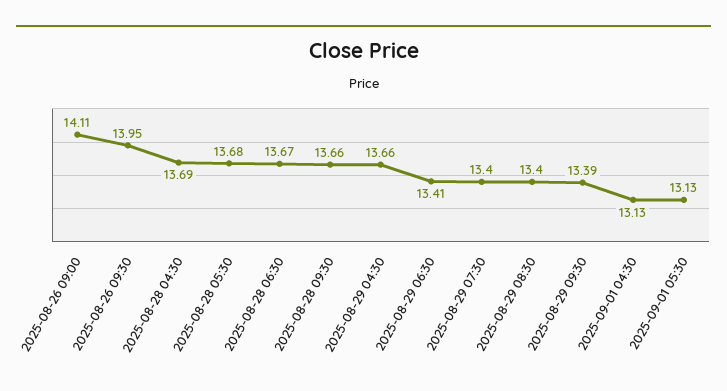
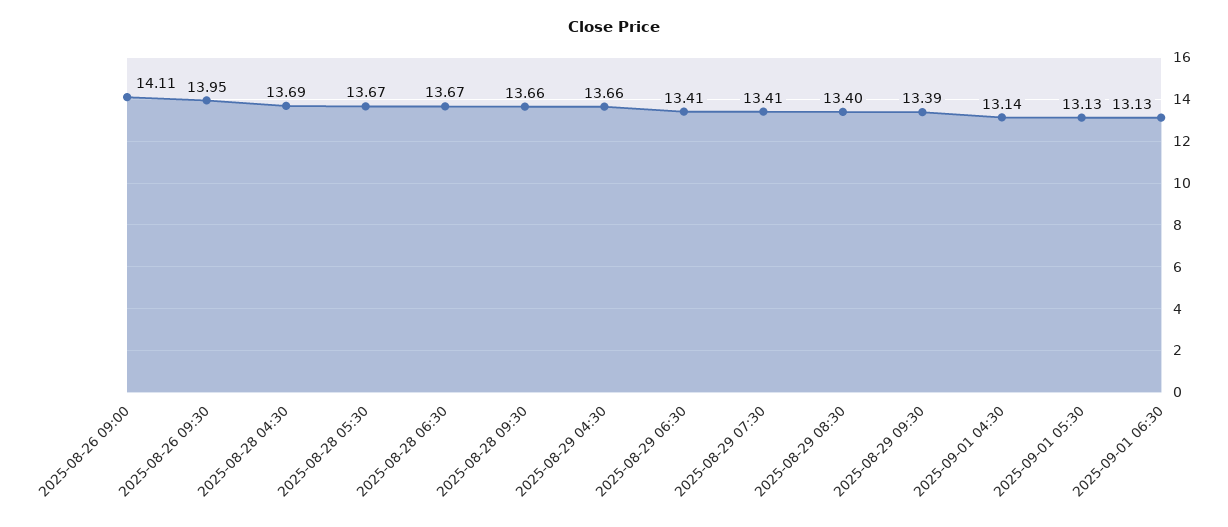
2025-08-28 05:30: 13.68 -> 13.67
2025-08-29 07:30: 13.4 -> 13.41
2025-09-01 04:30: 13.13 -> 13.14
2025-09-01 06:30: none -> 13.13

